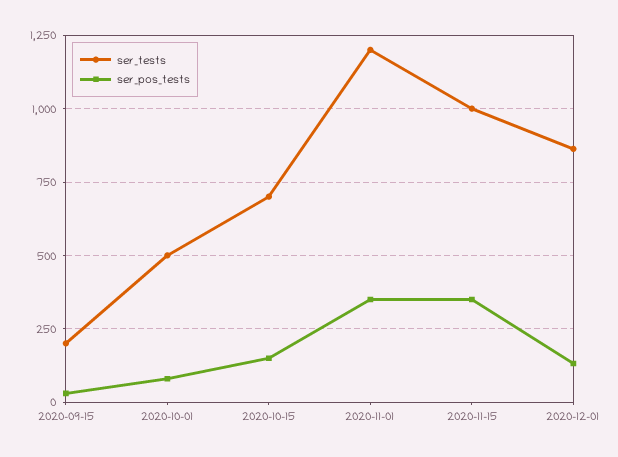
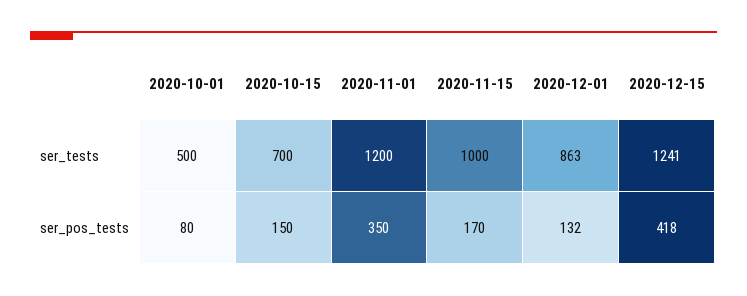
ser_tests, 2020-09-15: 200 -> none
ser_pos_tests, 2020-09-15: 25 -> none
ser_pos_tests, 2020-11-15: 350 -> 170
ser_tests, 2020-12-15: none -> 1241
ser_pos_tests, 2020-12-15: none -> 418

